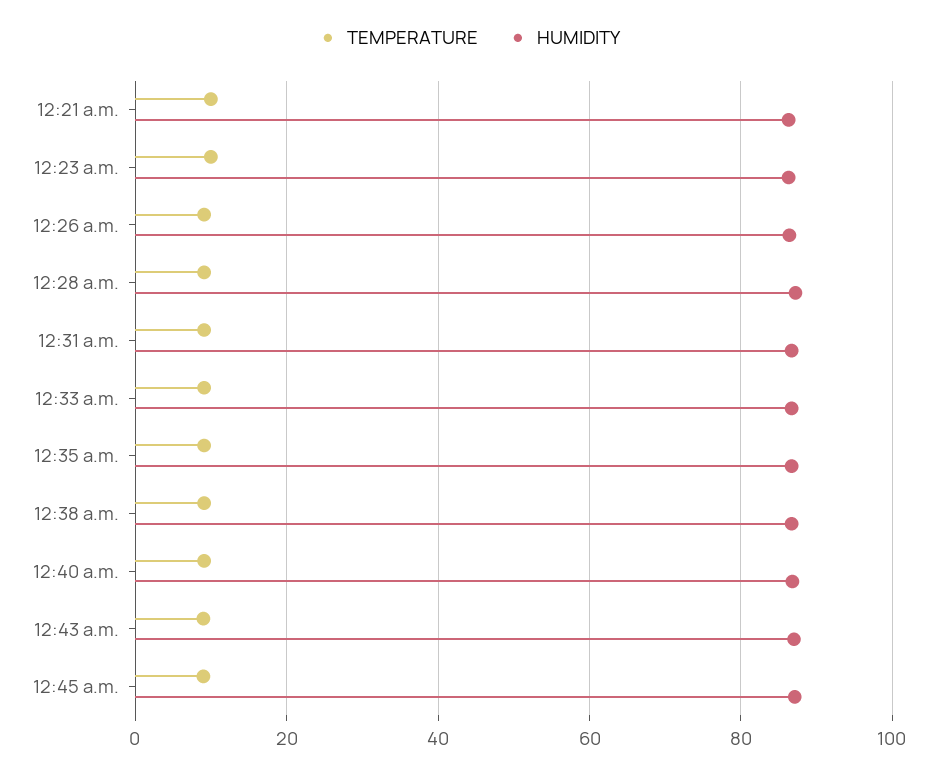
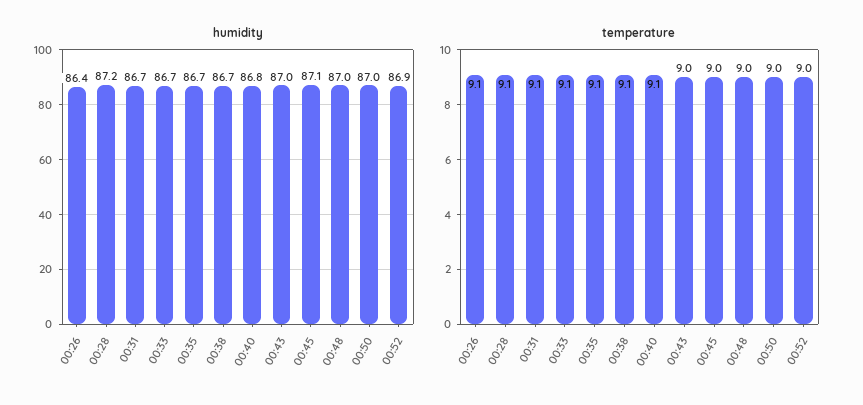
TEMPERATURE, 12:21 a.m.: 10 -> none
HUMIDITY, 12:21 a.m.: 86 -> none
TEMPERATURE, 12:23 a.m.: 10 -> none
HUMIDITY, 12:23 a.m.: 86 -> none
HUMIDITY, 00:48: none -> 87
HUMIDITY, 00:50: none -> 87
HUMIDITY, 00:52: none -> 86.9
TEMPERATURE, 00:48: none -> 9
TEMPERATURE, 00:50: none -> 9
TEMPERATURE, 00:52: none -> 9

